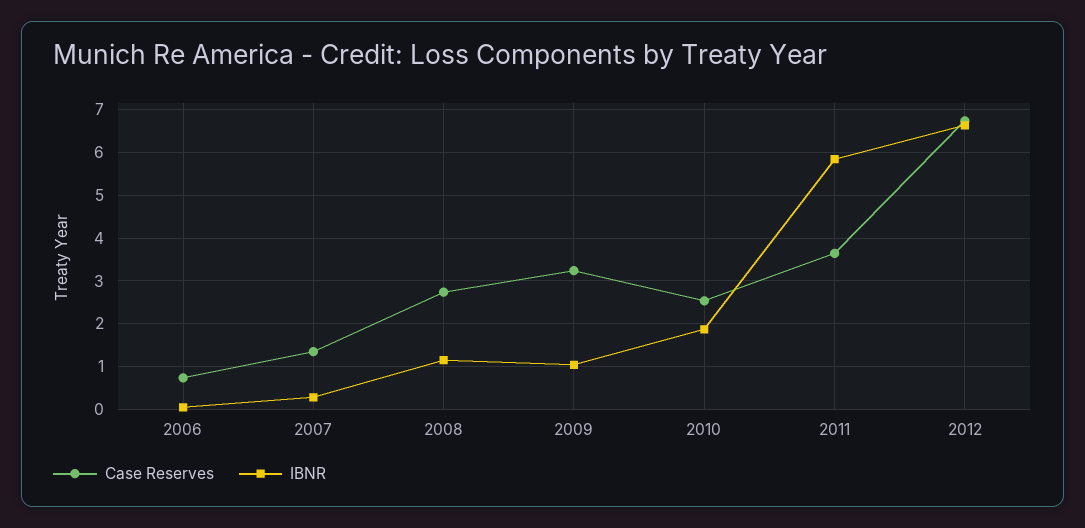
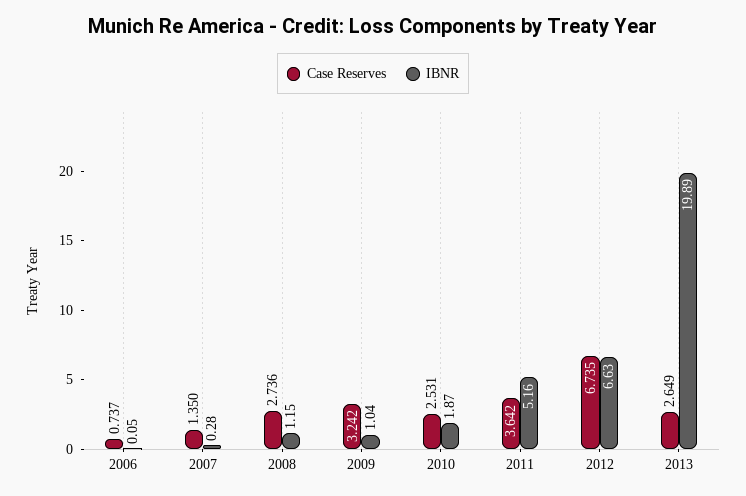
IBNR, 2011: 5.8 -> 5.16
Case Reserves, 2013: none -> 2.649
IBNR, 2013: none -> 19.89

